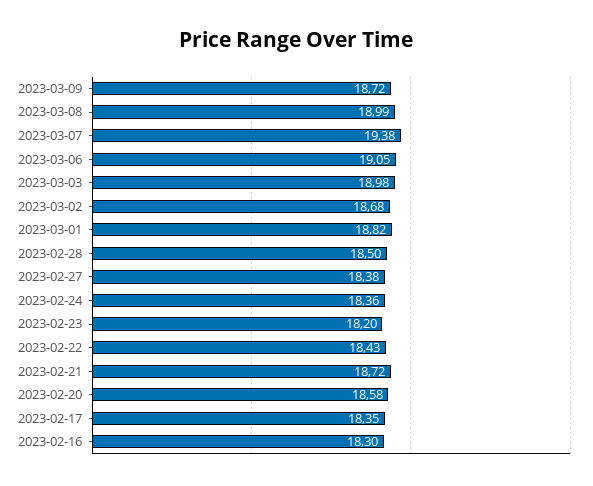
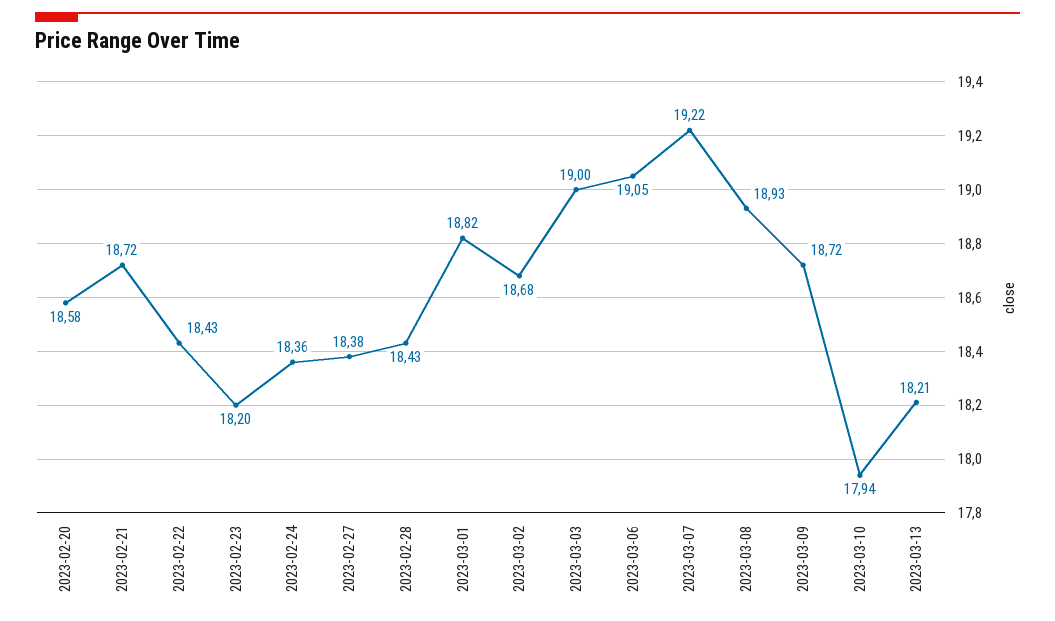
2023-03-08: 18.99 -> 18.93
2023-03-07: 19.38 -> 19.22
2023-03-03: 18.98 -> 19
2023-02-28: 18.5 -> 18.43
2023-02-17: 18.35 -> none
2023-02-16: 18.3 -> none
2023-03-10: none -> 17.94
2023-03-13: none -> 18.21

